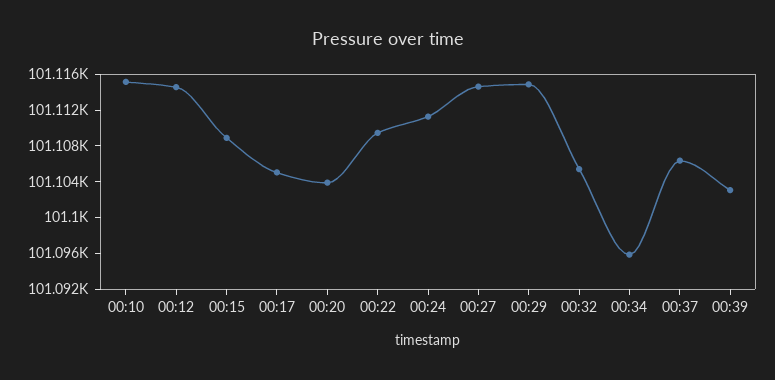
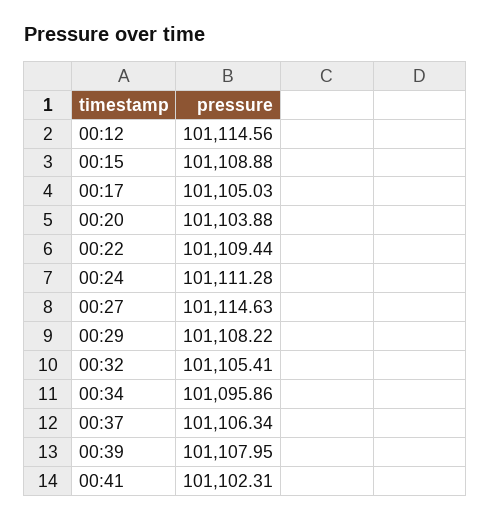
00:10: 101115 -> none
00:29: 101115 -> 101108.22
00:39: 101103 -> 101107.95
00:41: none -> 101102.31

